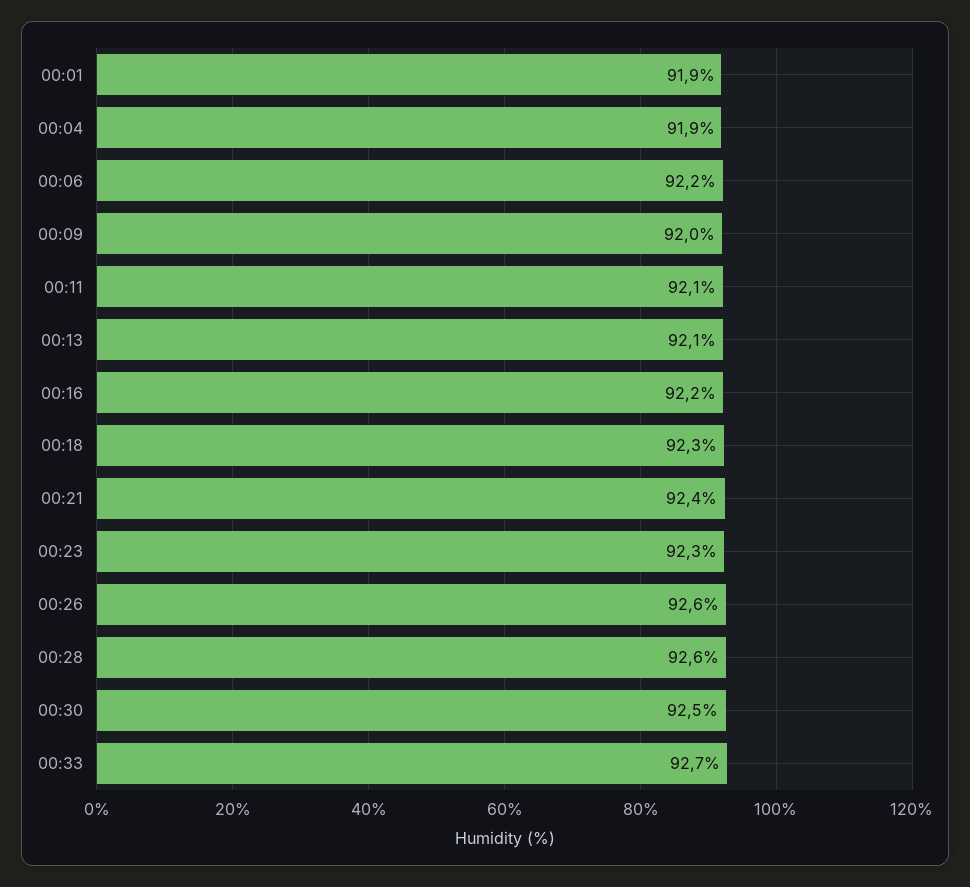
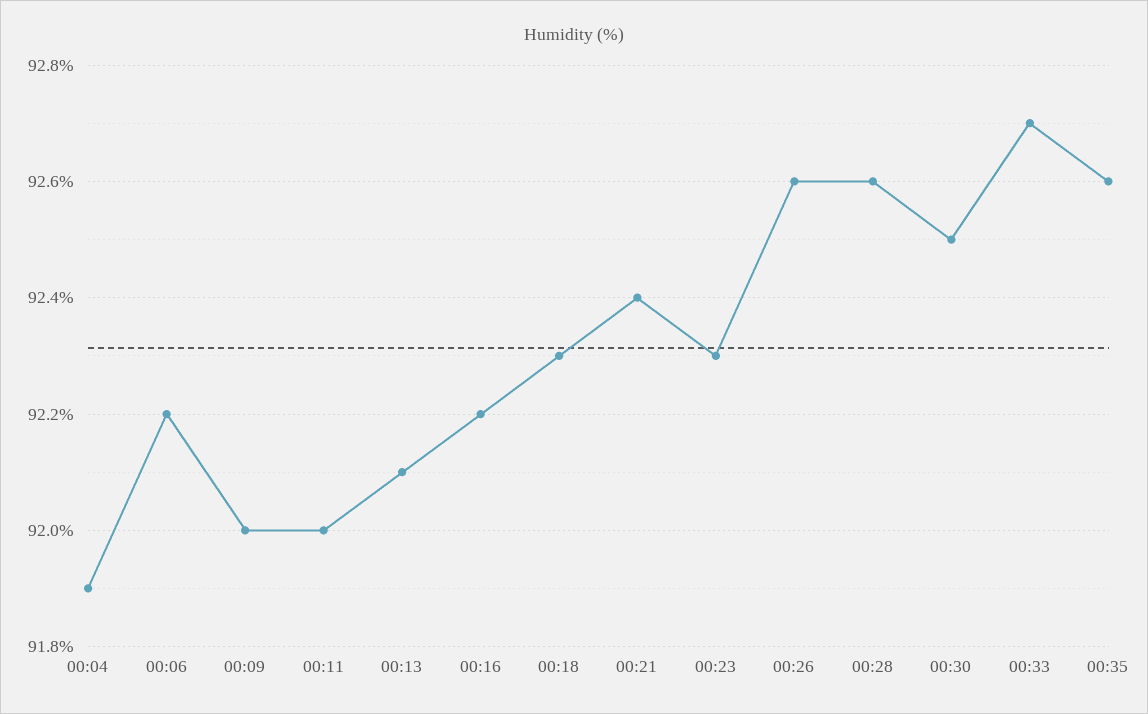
00:01: 91.9 -> none
00:11: 92.1 -> 92
00:35: none -> 92.6

